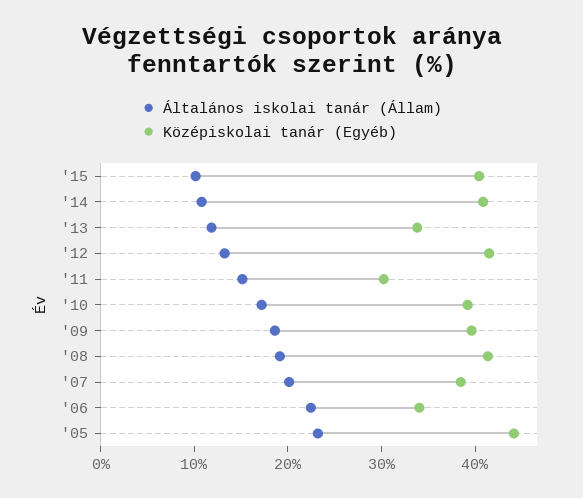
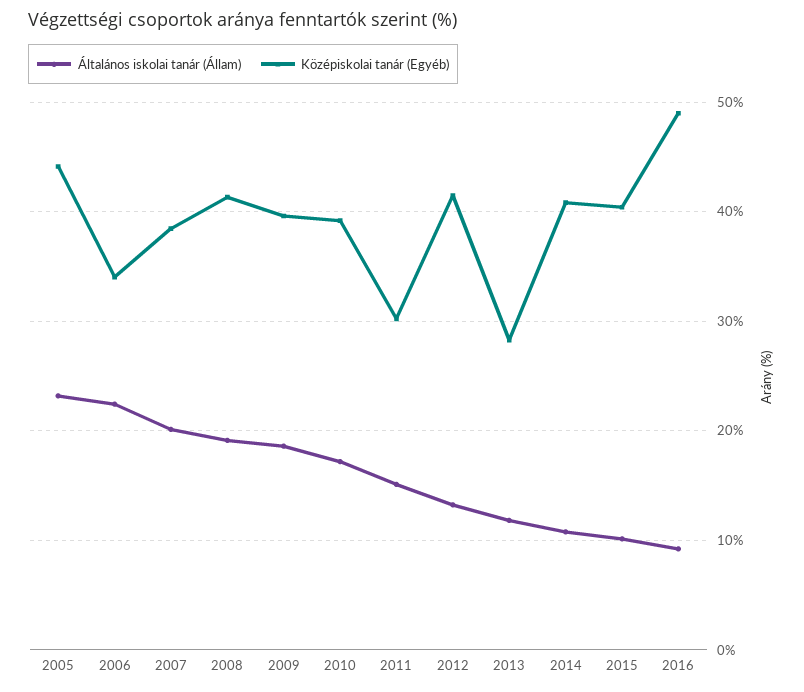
Középiskolai tanár (Egyéb), '13: 34 -> 28
Általános iskolai tanár (Állam), 2016: none -> 9
Középiskolai tanár (Egyéb), 2016: none -> 49

